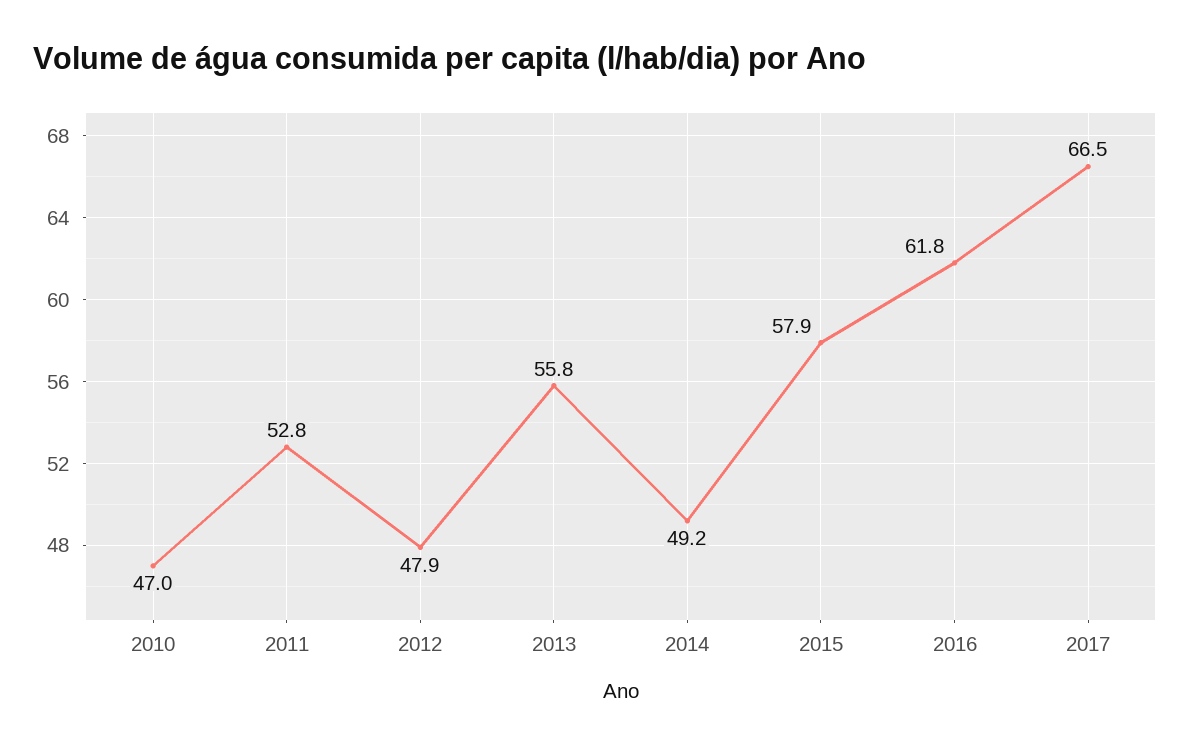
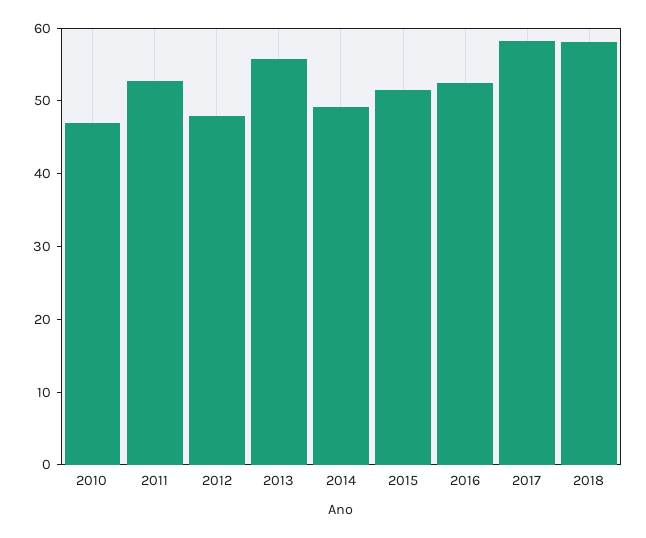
2015: 57.9 -> 52
2016: 61.8 -> 52
2017: 66.5 -> 58
2018: none -> 58

